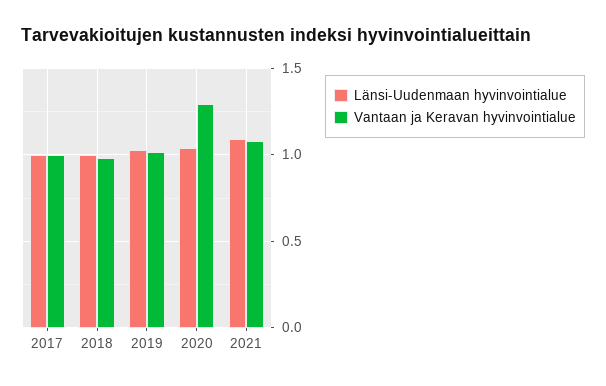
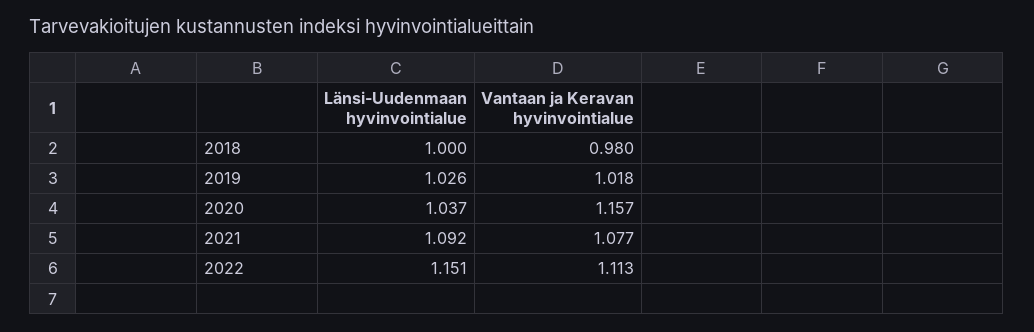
Länsi-Uudenmaan hyvinvointialue, 2017: 1 -> none
Vantaan ja Keravan hyvinvointialue, 2017: 1 -> none
Vantaan ja Keravan hyvinvointialue, 2020: 1.3 -> 1.157
Länsi-Uudenmaan hyvinvointialue, 2022: none -> 1.151
Vantaan ja Keravan hyvinvointialue, 2022: none -> 1.113

